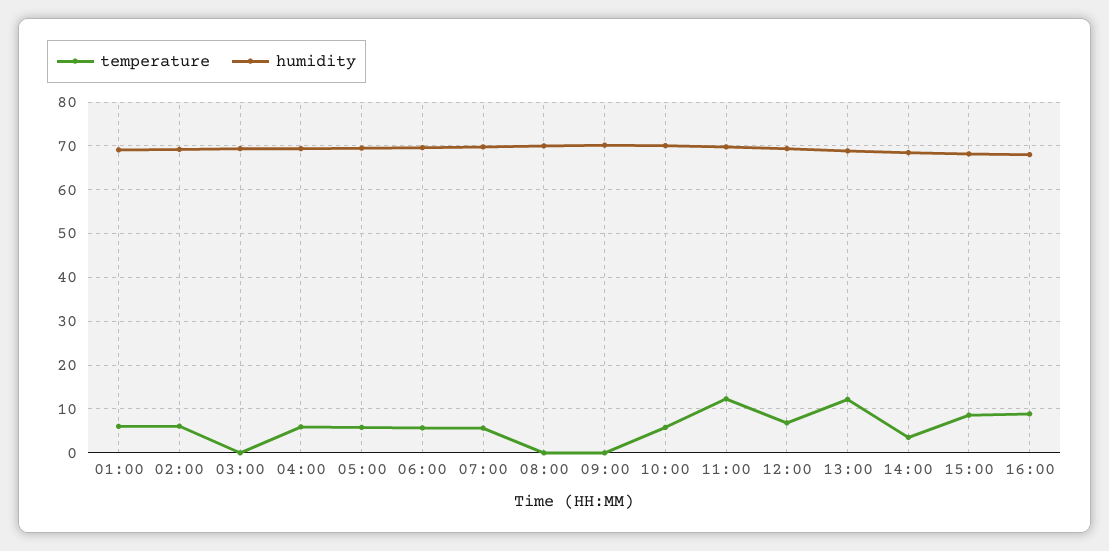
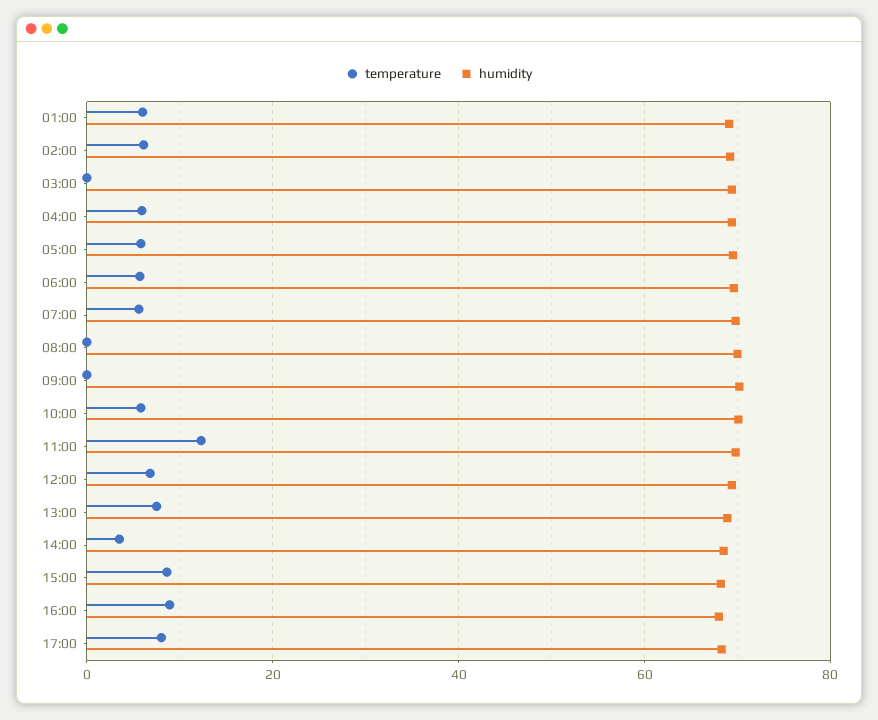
temperature, 13:00: 12 -> 8
temperature, 17:00: none -> 8
humidity, 17:00: none -> 68

